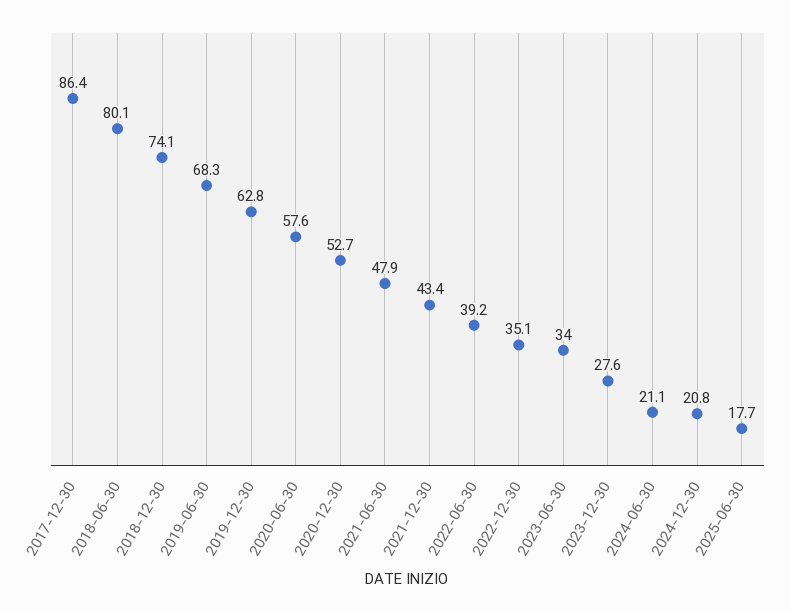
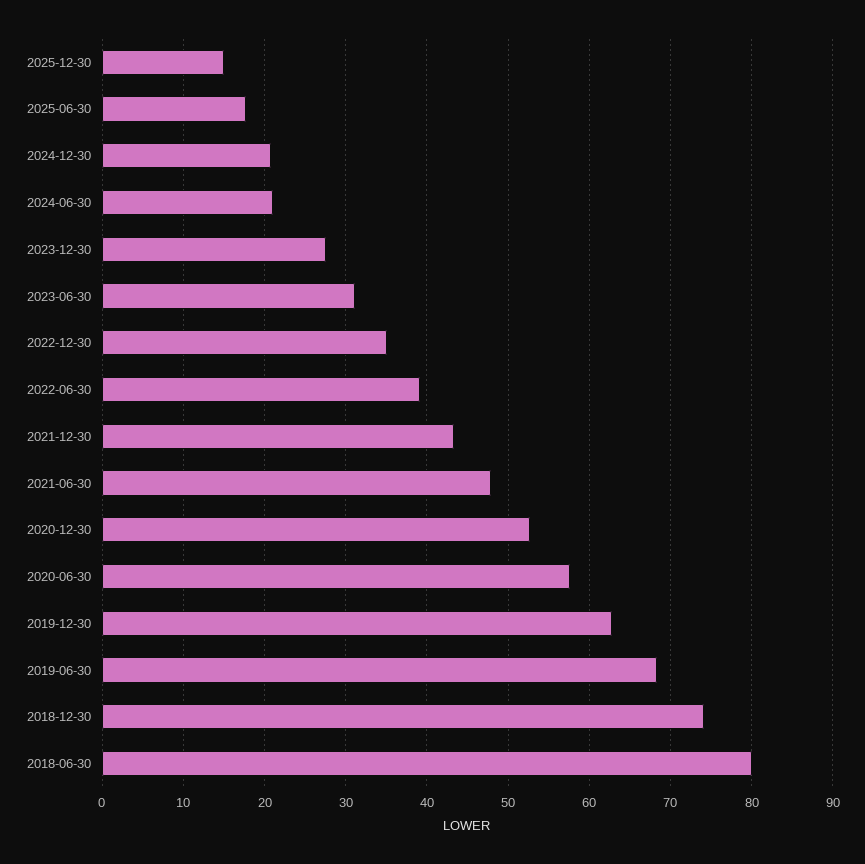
2017-12-30: 86.4 -> none
2023-06-30: 34 -> 31
2025-12-30: none -> 15

